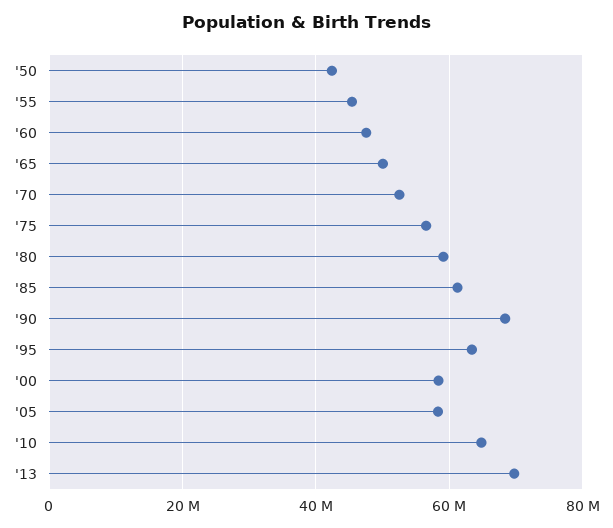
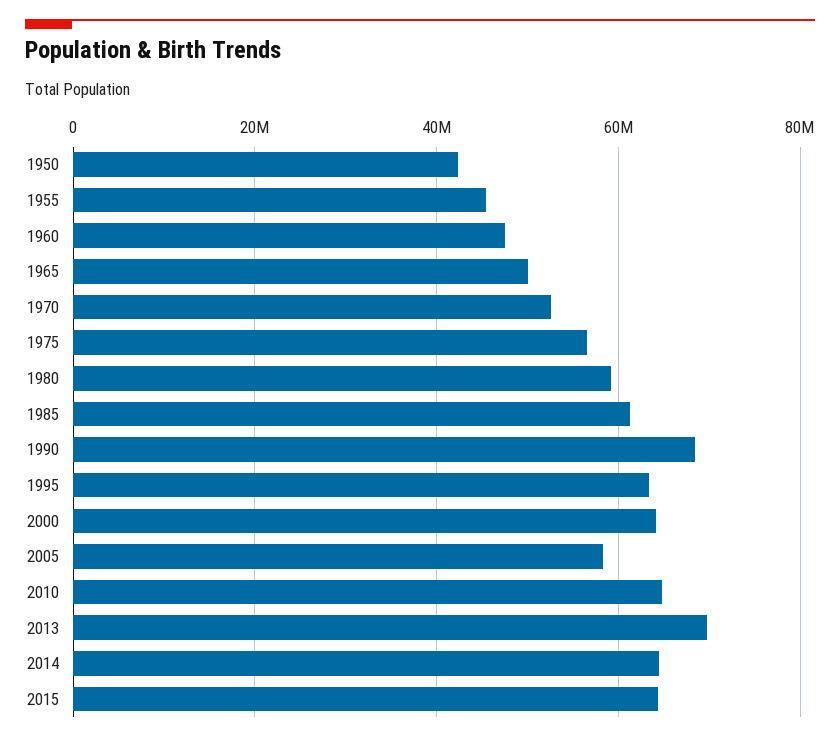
'00: 58000000 -> 64000000
2014: none -> 64000000
2015: none -> 64000000

